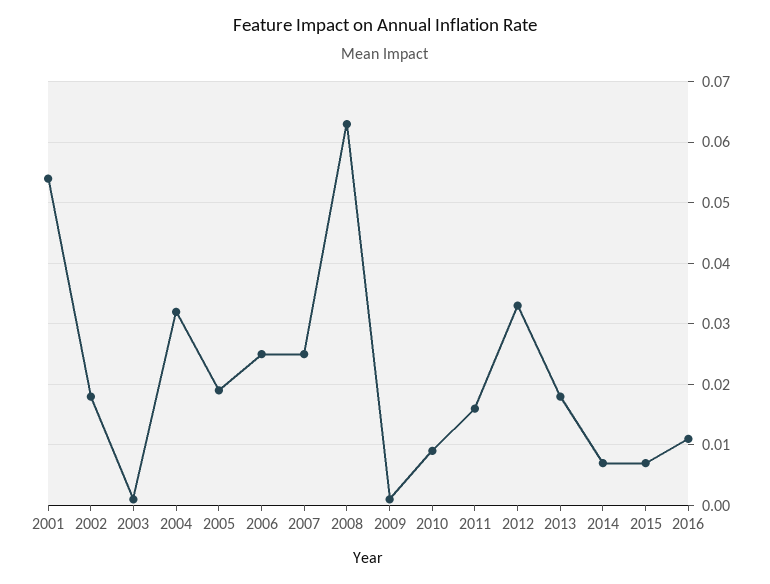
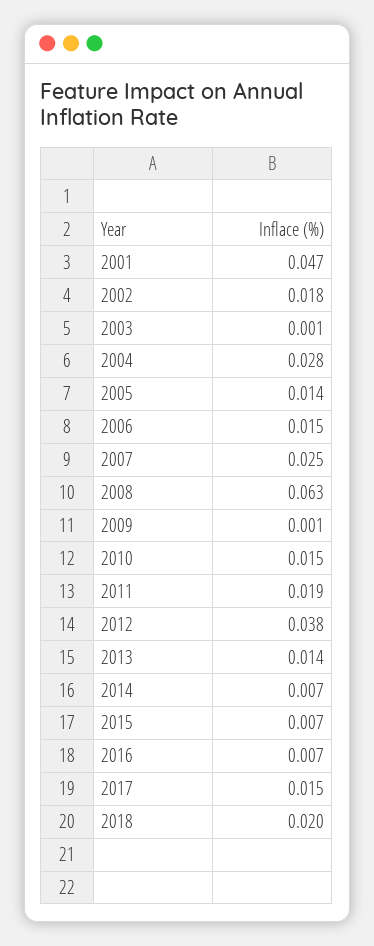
2001: 0.054 -> 0.047
2004: 0.032 -> 0.028
2005: 0.019 -> 0.014
2006: 0.025 -> 0.015
2010: 0.009 -> 0.015
2011: 0.016 -> 0.019
2012: 0.033 -> 0.038
2013: 0.018 -> 0.014
2016: 0.011 -> 0.007
2017: none -> 0.015
2018: none -> 0.02

